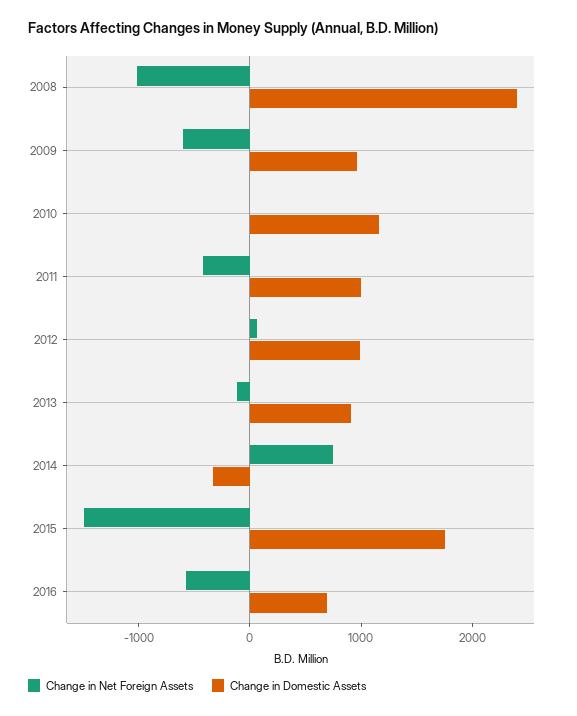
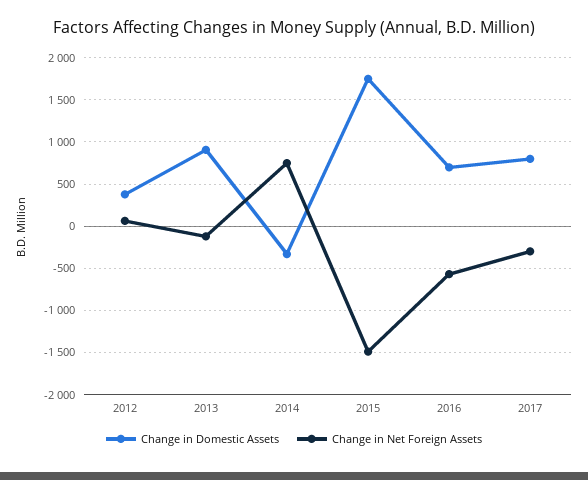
Change in Net Foreign Assets, 2008: -1000 -> none
Change in Domestic Assets, 2008: 2400 -> none
Change in Net Foreign Assets, 2009: -600 -> none
Change in Domestic Assets, 2009: 1000 -> none
Change in Net Foreign Assets, 2010: 0 -> none
Change in Domestic Assets, 2010: 1200 -> none
Change in Net Foreign Assets, 2011: -400 -> none
Change in Domestic Assets, 2011: 1000 -> none
Change in Domestic Assets, 2012: 1000 -> 400
Change in Domestic Assets, 2017: none -> 800
Change in Net Foreign Assets, 2017: none -> -300

